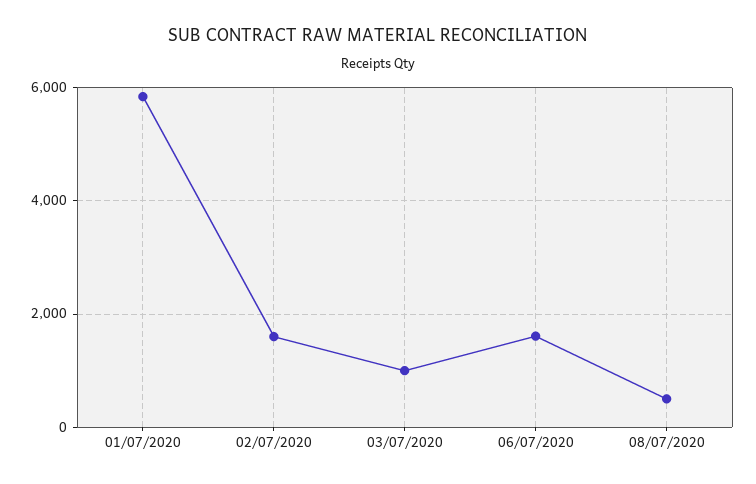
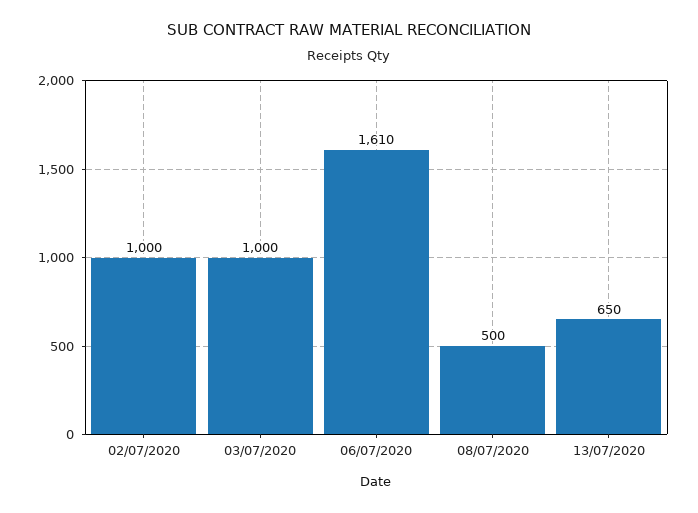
01/07/2020: 5800 -> none
02/07/2020: 1600 -> 1000
13/07/2020: none -> 650

